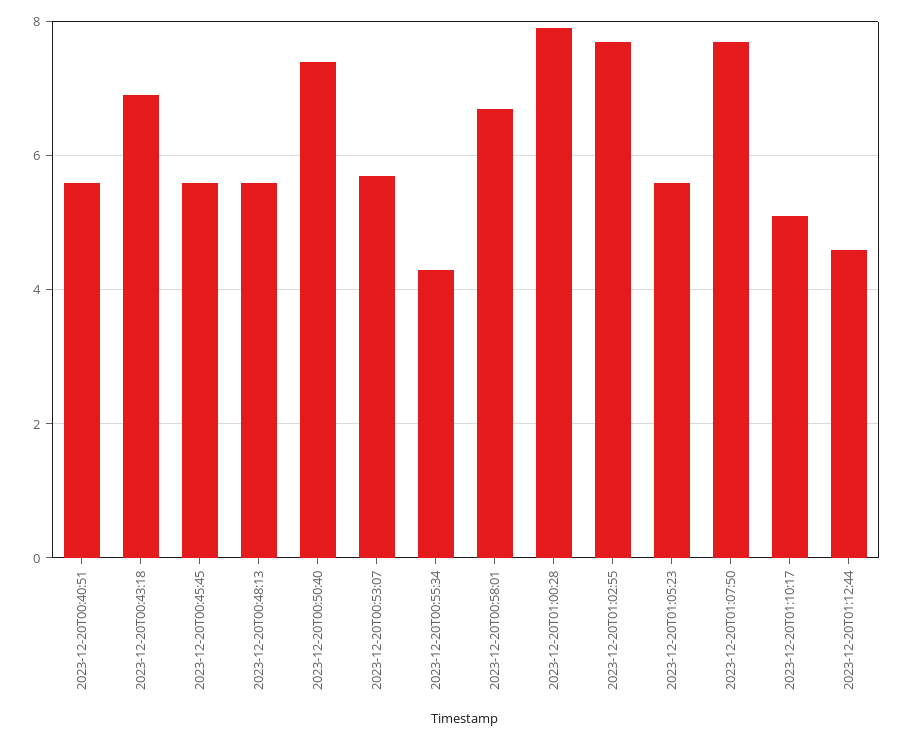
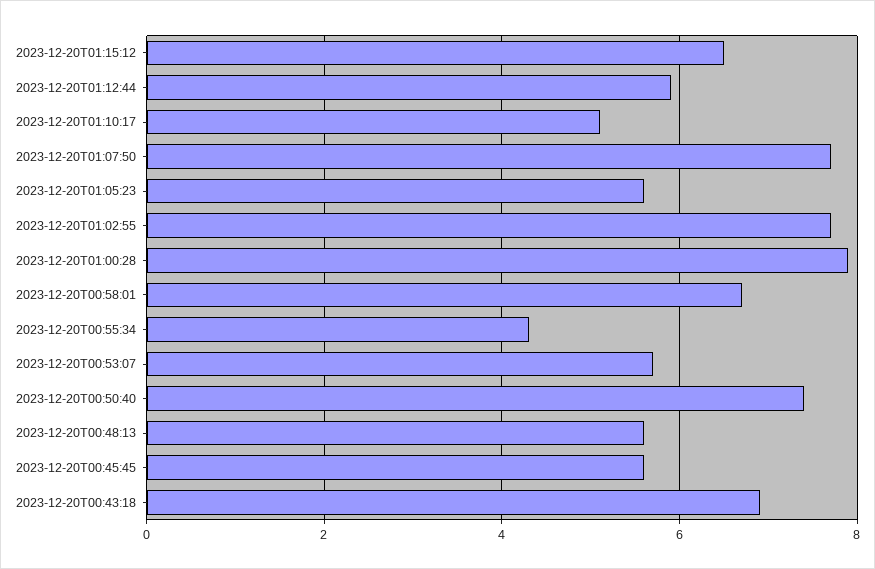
2023-12-20T00:40:51: 5.5 -> none
2023-12-20T01:12:44: 4.5 -> 6
2023-12-20T01:15:12: none -> 6.5

